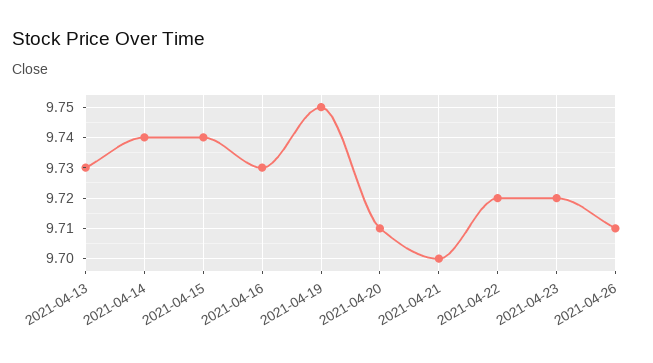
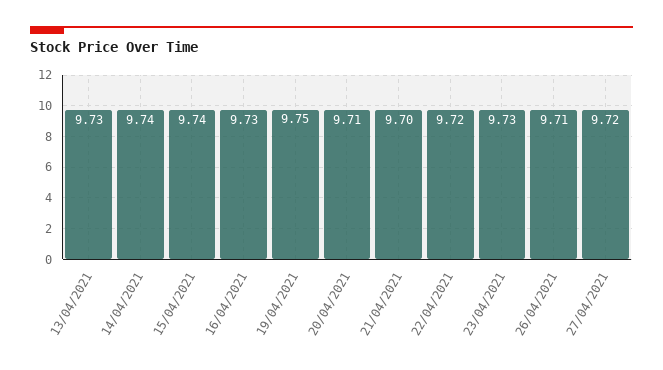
2021-04-23: 9.72 -> 9.73
27/04/2021: none -> 9.72

